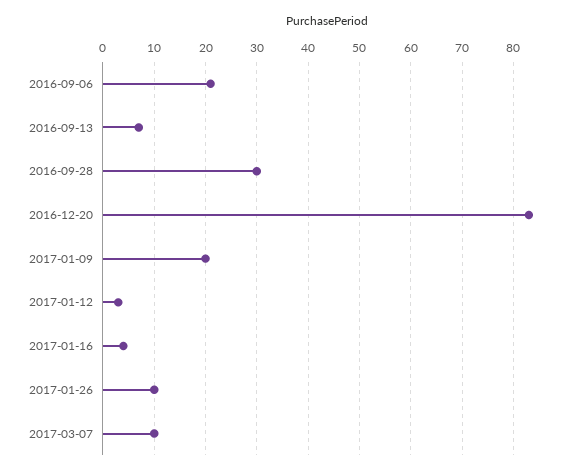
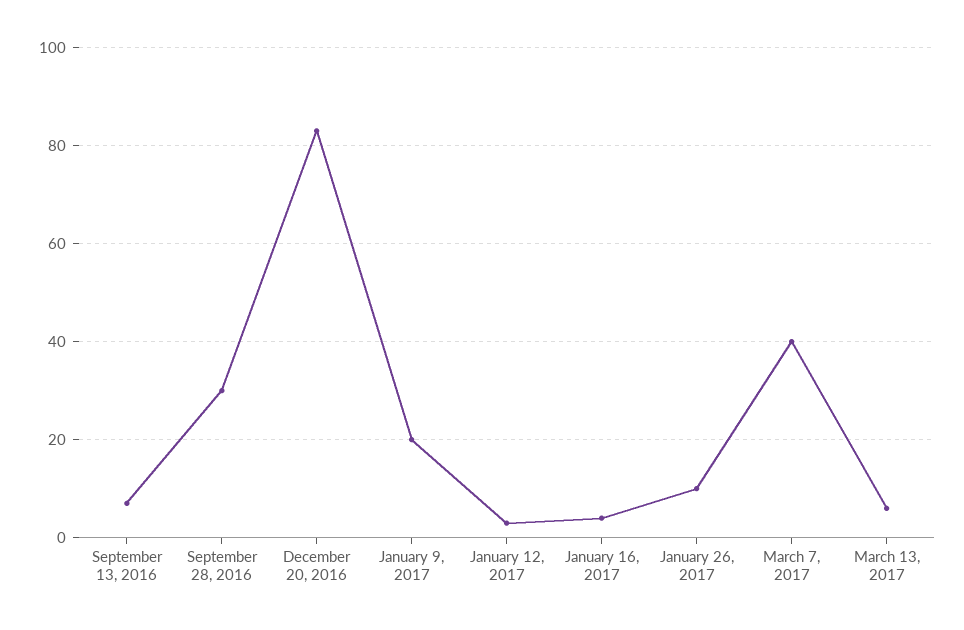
2016-09-06: 20 -> none
2017-03-07: 10 -> 40
March 13, 2017: none -> 5

